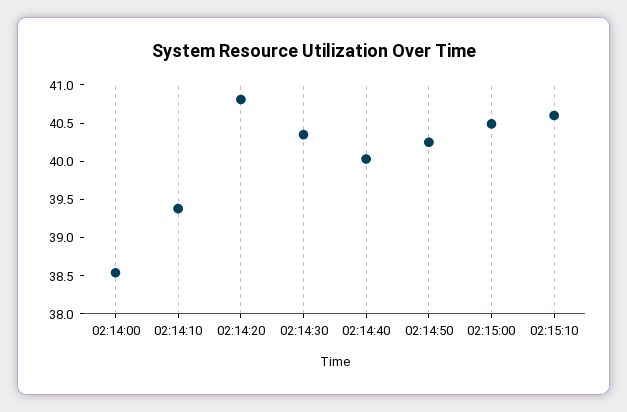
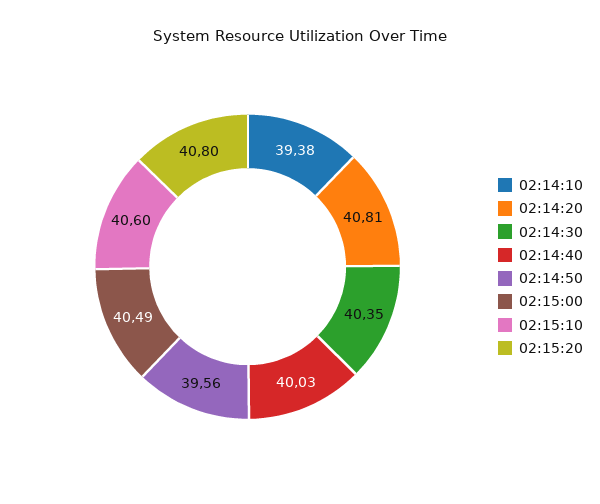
02:14:00: 38.5 -> none
02:14:50: 40.25 -> 39.56
02:15:20: none -> 40.8

